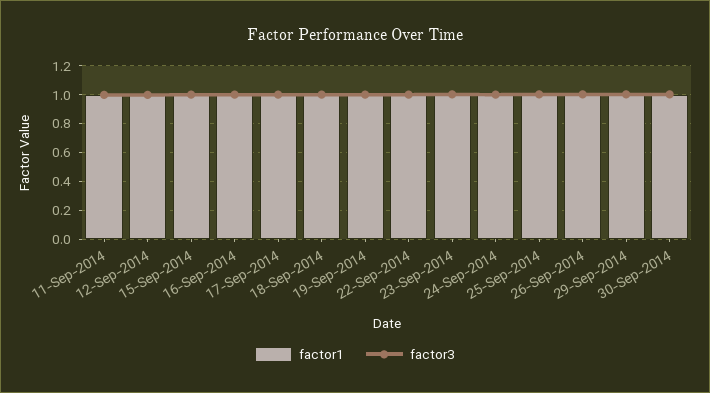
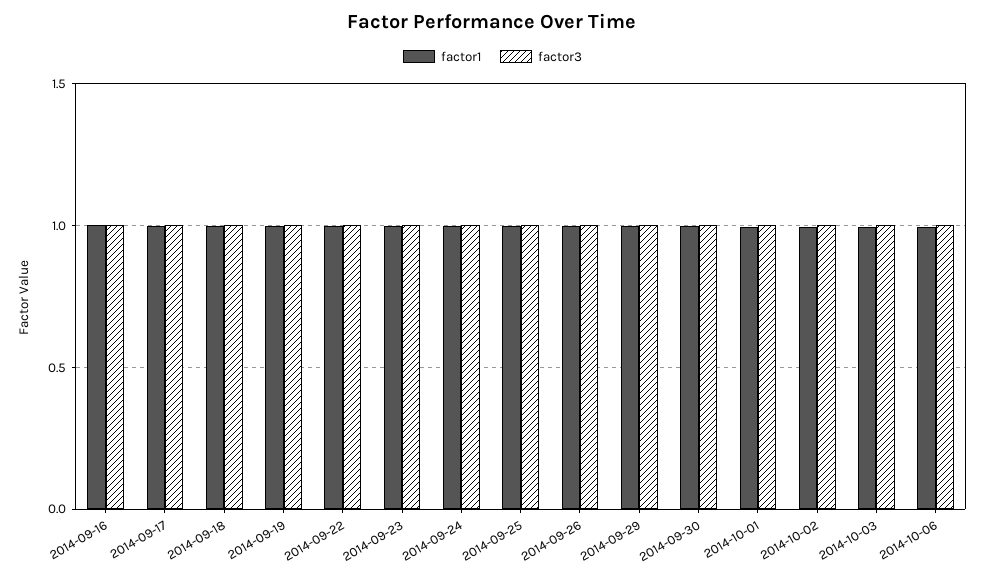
factor1, 11-Sep-2014: 1 -> none
factor3, 11-Sep-2014: 1 -> none
factor1, 12-Sep-2014: 1 -> none
factor3, 12-Sep-2014: 1 -> none
factor1, 15-Sep-2014: 1 -> none
factor3, 15-Sep-2014: 1 -> none
factor1, 2014-10-01: none -> 1
factor3, 2014-10-01: none -> 1
factor1, 2014-10-02: none -> 1
factor3, 2014-10-02: none -> 1
factor1, 2014-10-03: none -> 1
factor3, 2014-10-03: none -> 1
factor1, 2014-10-06: none -> 1
factor3, 2014-10-06: none -> 1

